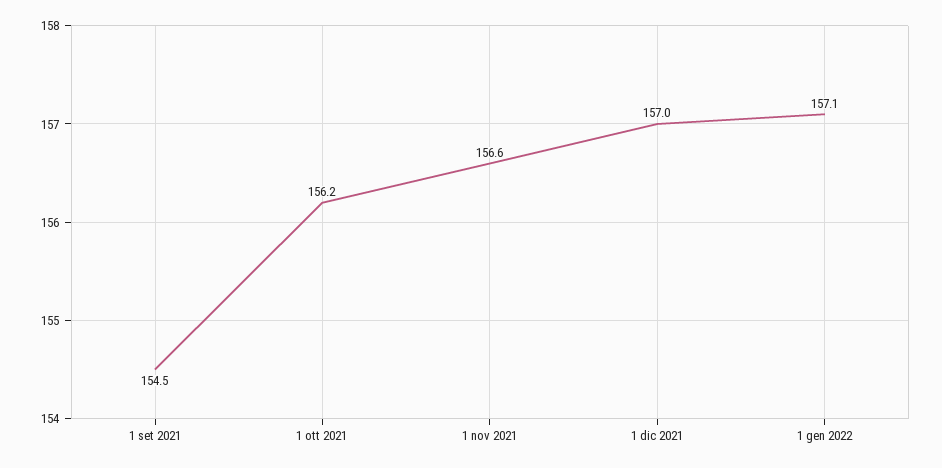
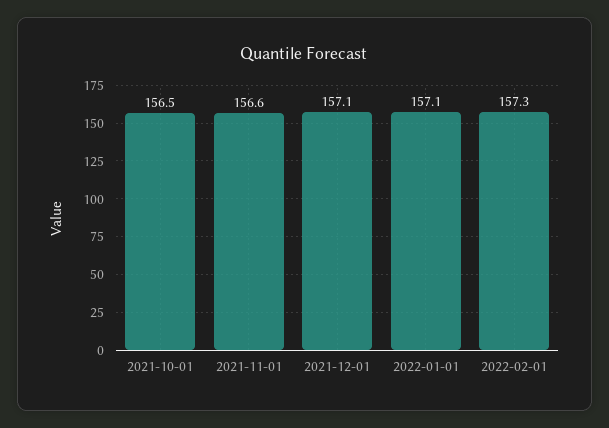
1 set 2021: 154.5 -> none
1 ott 2021: 156.2 -> 156.5
1 dic 2021: 157 -> 157.1
2022-02-01: none -> 157.3

